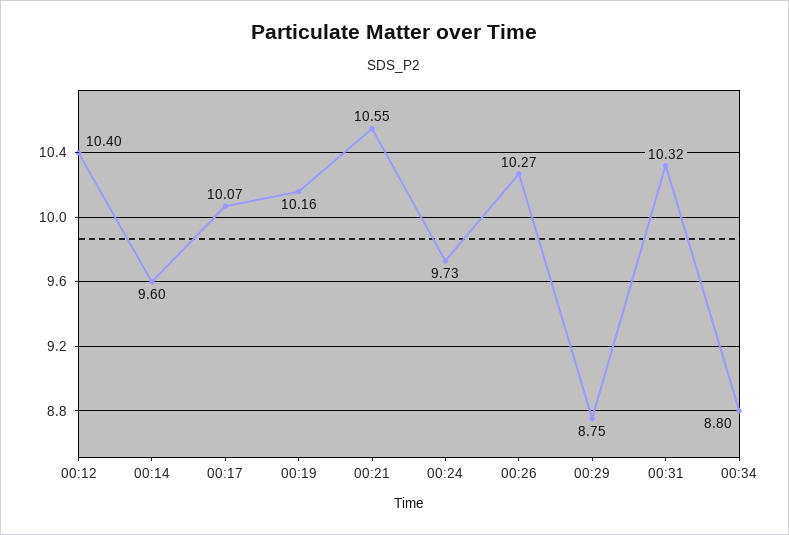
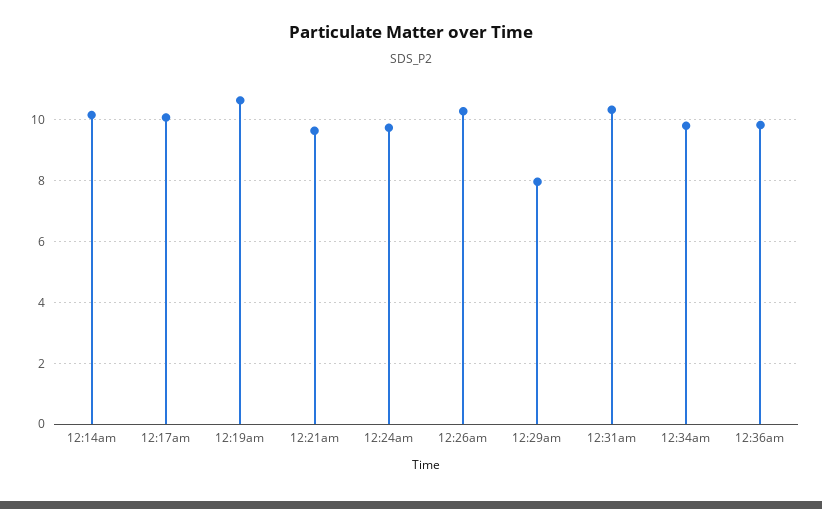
00:12: 10.4 -> none
00:14: 9.6 -> 10.2
00:19: 10.16 -> 10.6
00:21: 10.55 -> 9.6
00:29: 8.75 -> 8
00:34: 8.8 -> 9.8
12:36am: none -> 9.8

